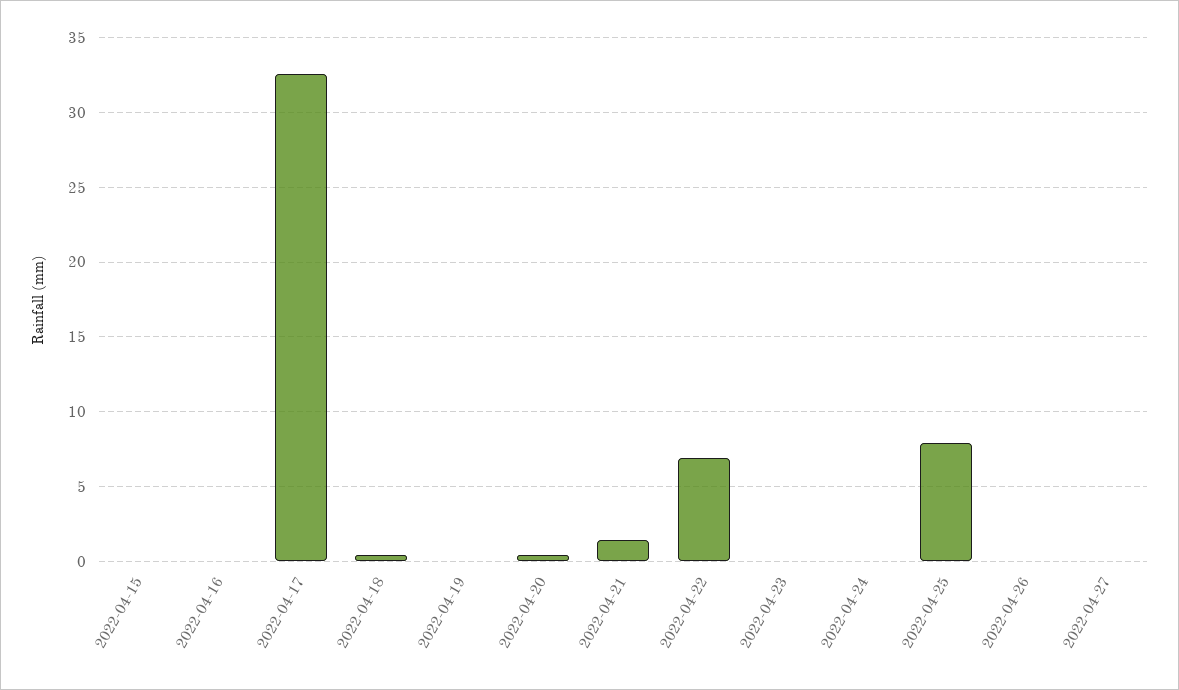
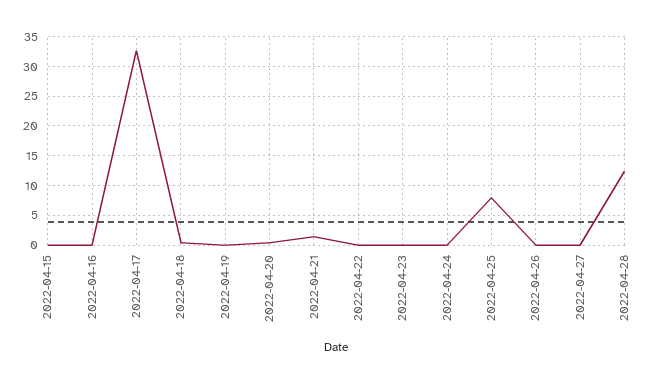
2022-04-22: 7 -> 0
2022-04-28: none -> 12.5

